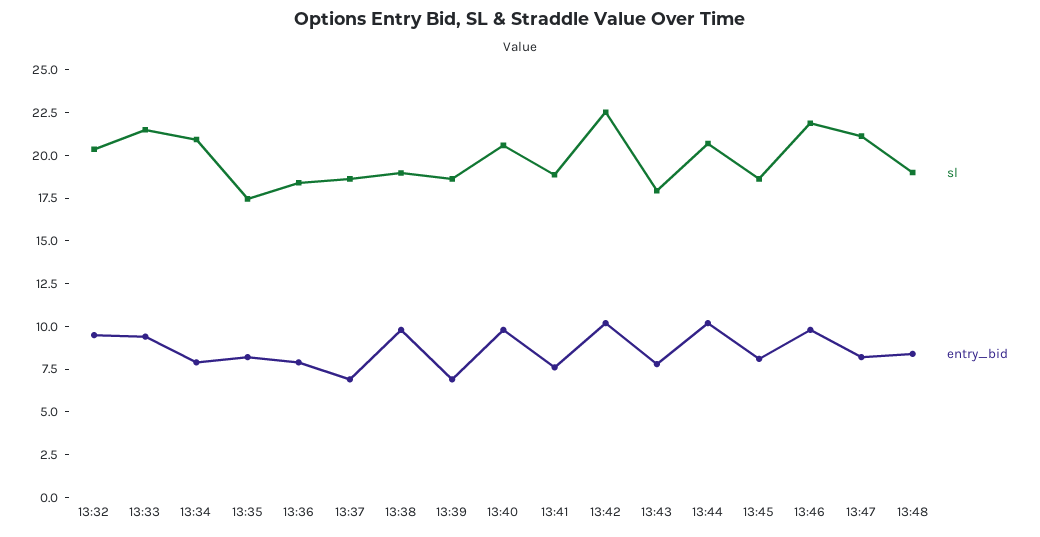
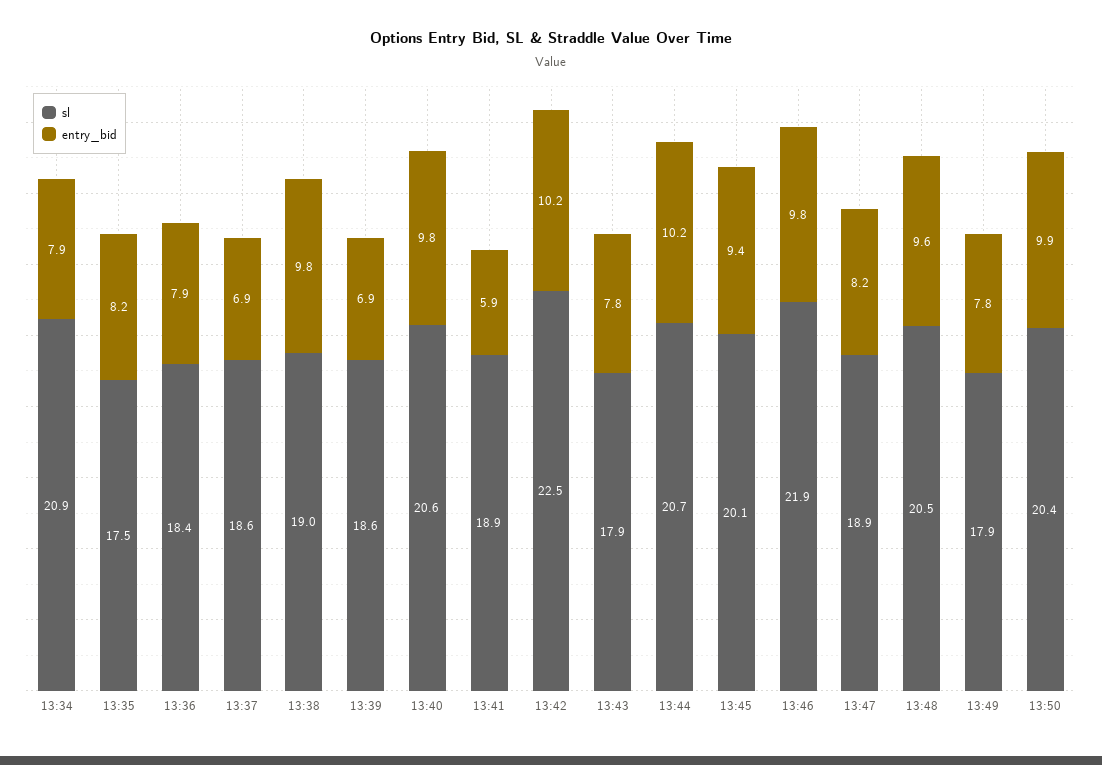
sl, 13:32: 20.5 -> none
entry_bid, 13:32: 9.5 -> none
sl, 13:33: 21.5 -> none
entry_bid, 13:33: 9.5 -> none
entry_bid, 13:41: 7.5 -> 5.9
sl, 13:45: 18.5 -> 20.1
entry_bid, 13:45: 8 -> 9.4
sl, 13:47: 21 -> 18.9
sl, 13:48: 19 -> 20.5
entry_bid, 13:48: 8.5 -> 9.6
sl, 13:49: none -> 17.9
entry_bid, 13:49: none -> 7.8
sl, 13:50: none -> 20.4
entry_bid, 13:50: none -> 9.9

